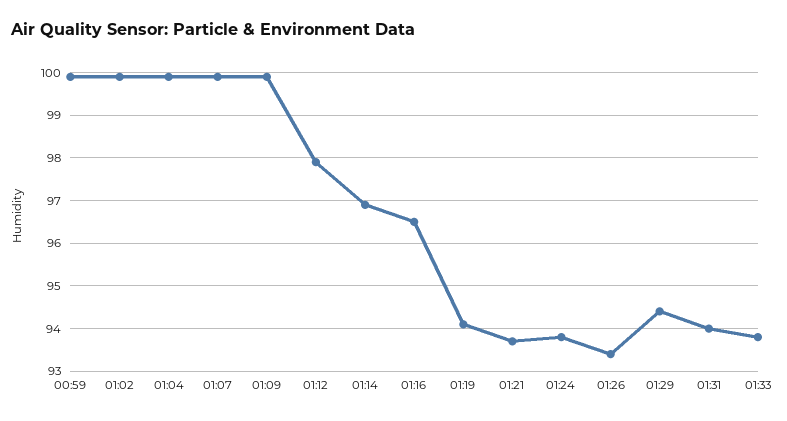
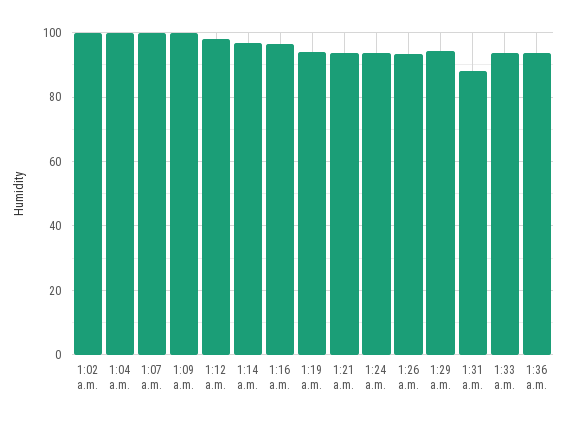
00:59: 100 -> none
01:31: 94 -> 88
1:36 a.m.: none -> 94

